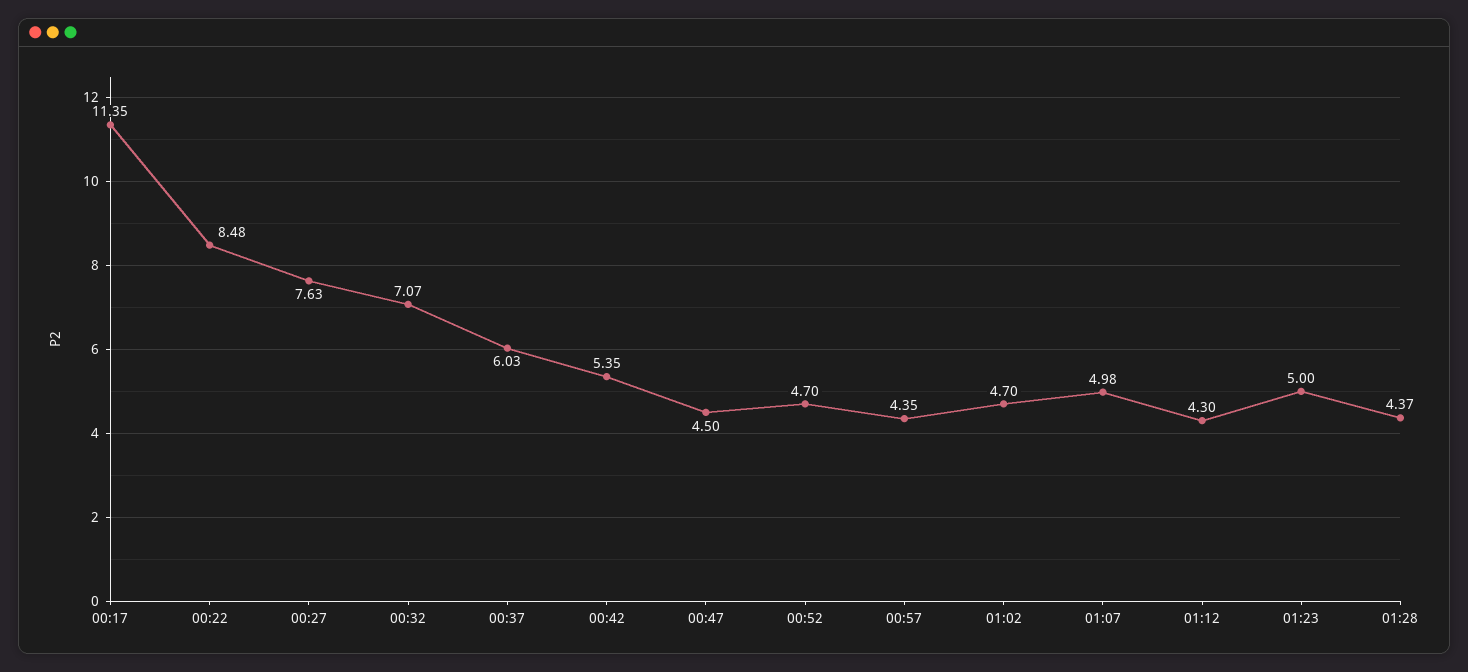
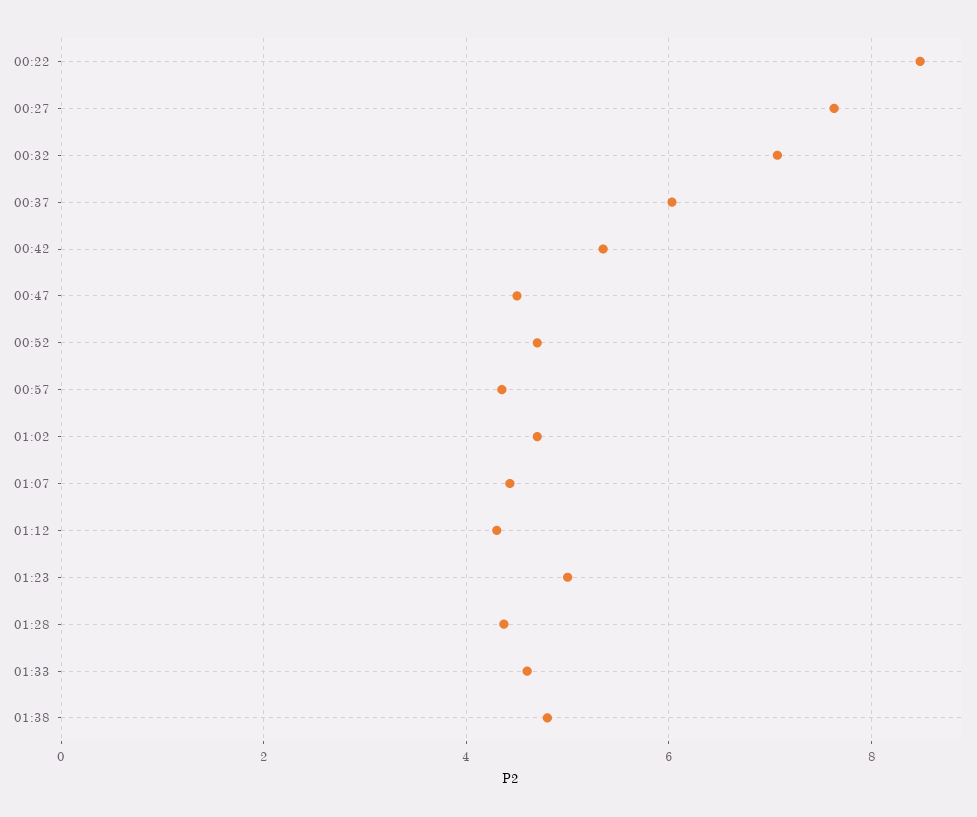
00:17: 11.35 -> none
01:07: 4.98 -> 4.4
01:33: none -> 4.6
01:38: none -> 4.8

